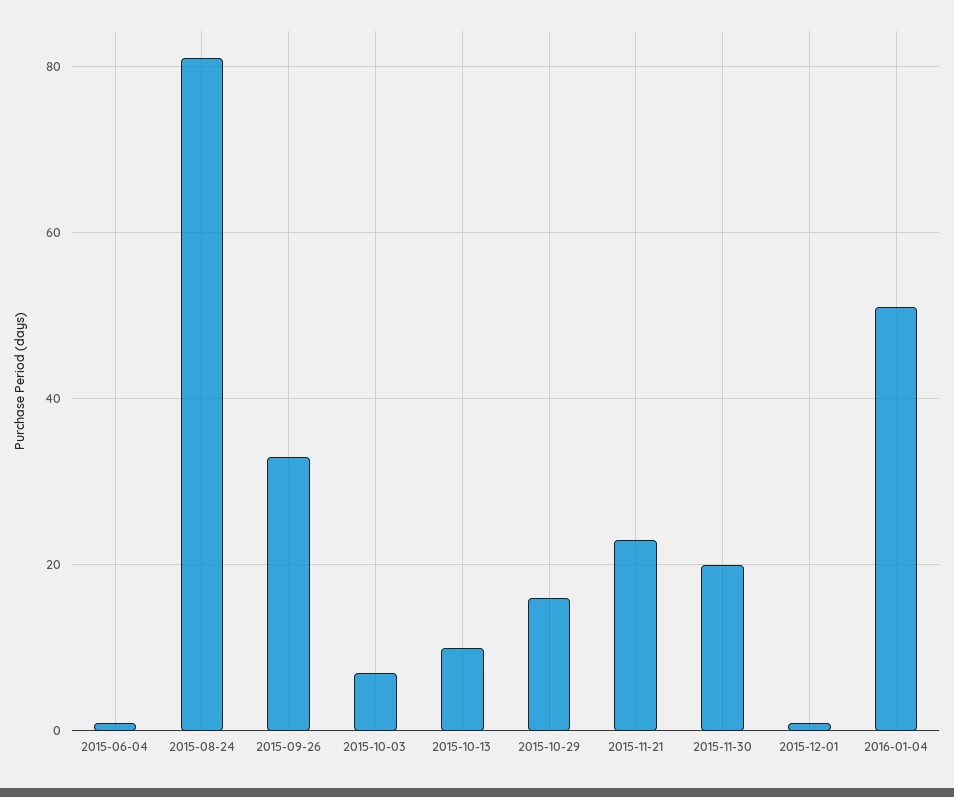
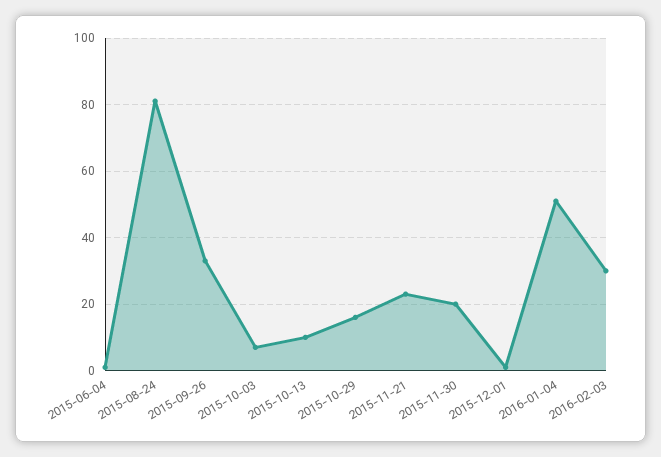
2016-02-03: none -> 30

